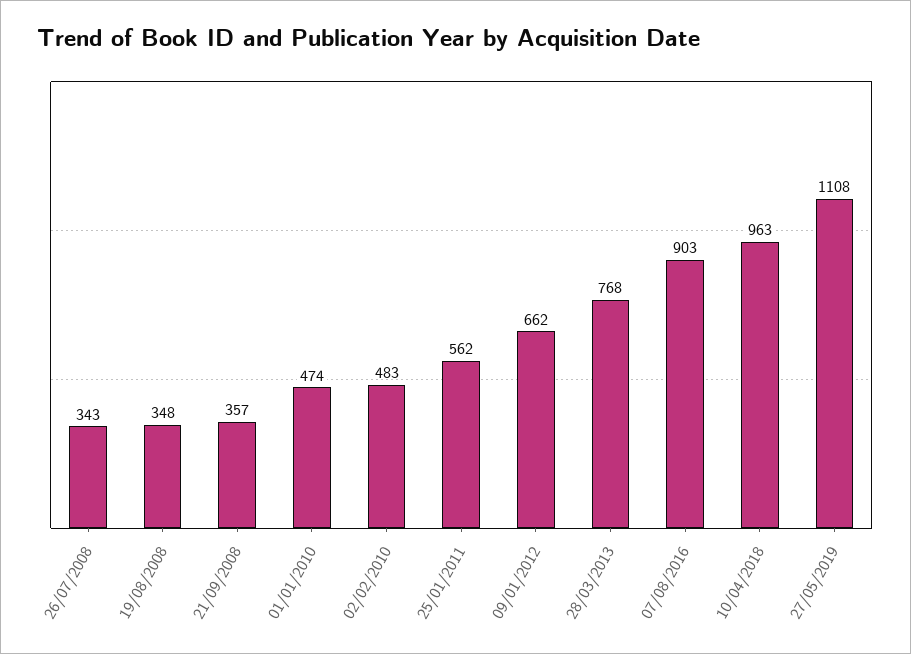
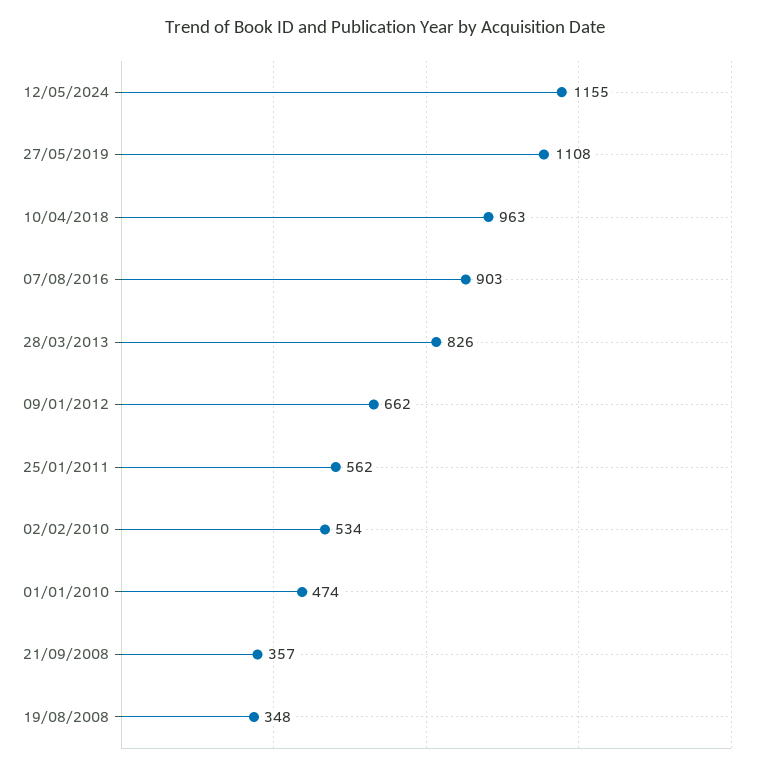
26/07/2008: 343 -> none
02/02/2010: 483 -> 534
28/03/2013: 768 -> 826
12/05/2024: none -> 1155

